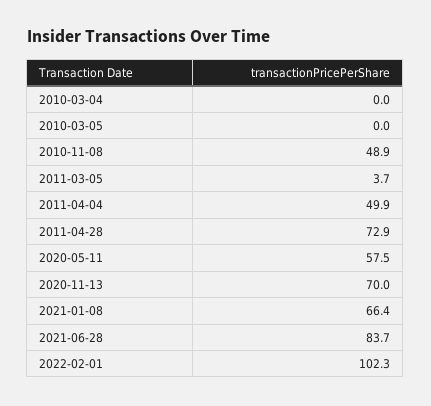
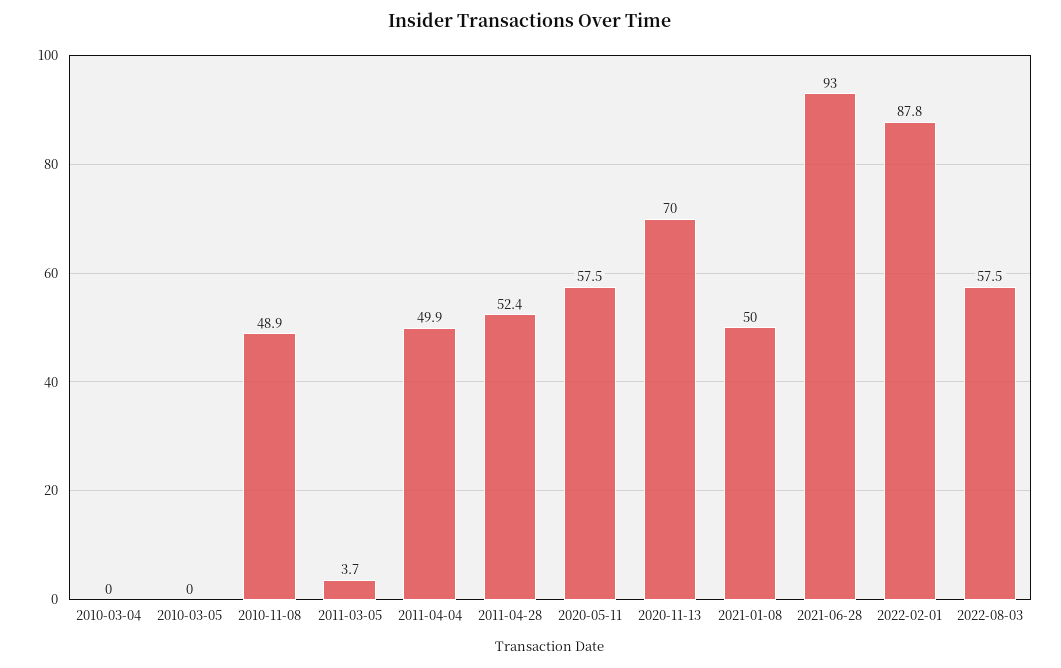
2011-04-28: 72.9 -> 52.4
2021-01-08: 66.4 -> 50
2021-06-28: 83.7 -> 93
2022-02-01: 102.3 -> 87.8
2022-08-03: none -> 57.5

